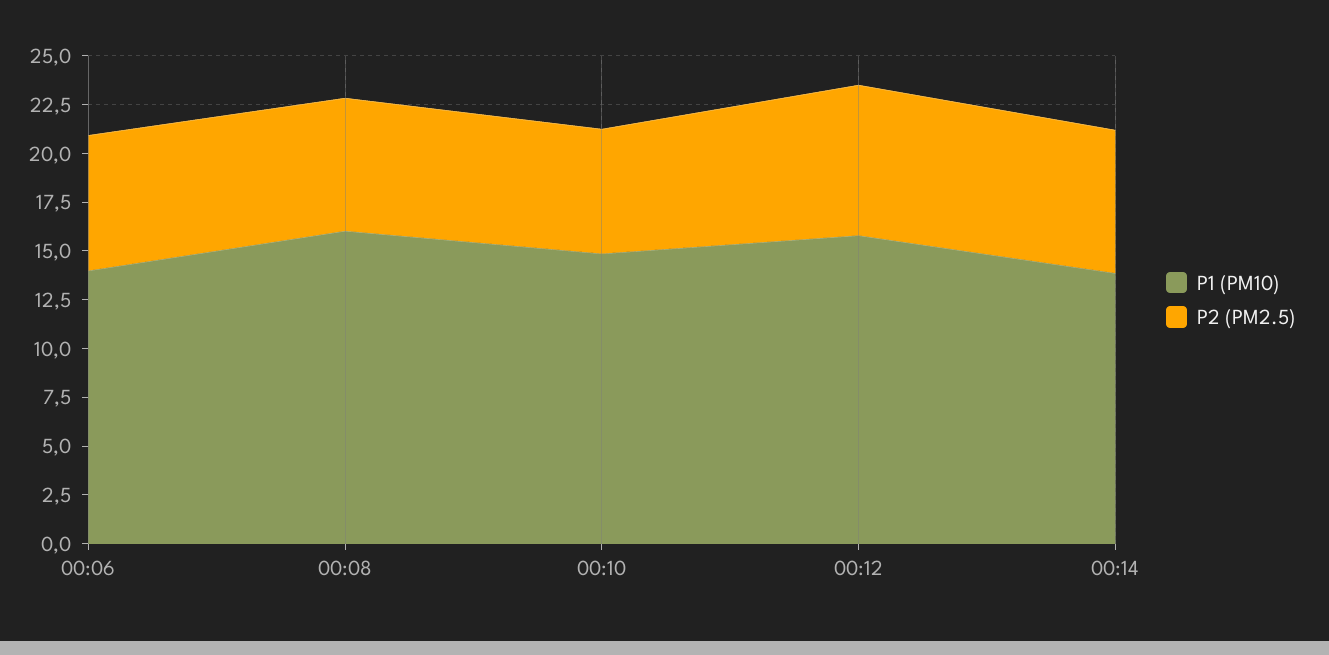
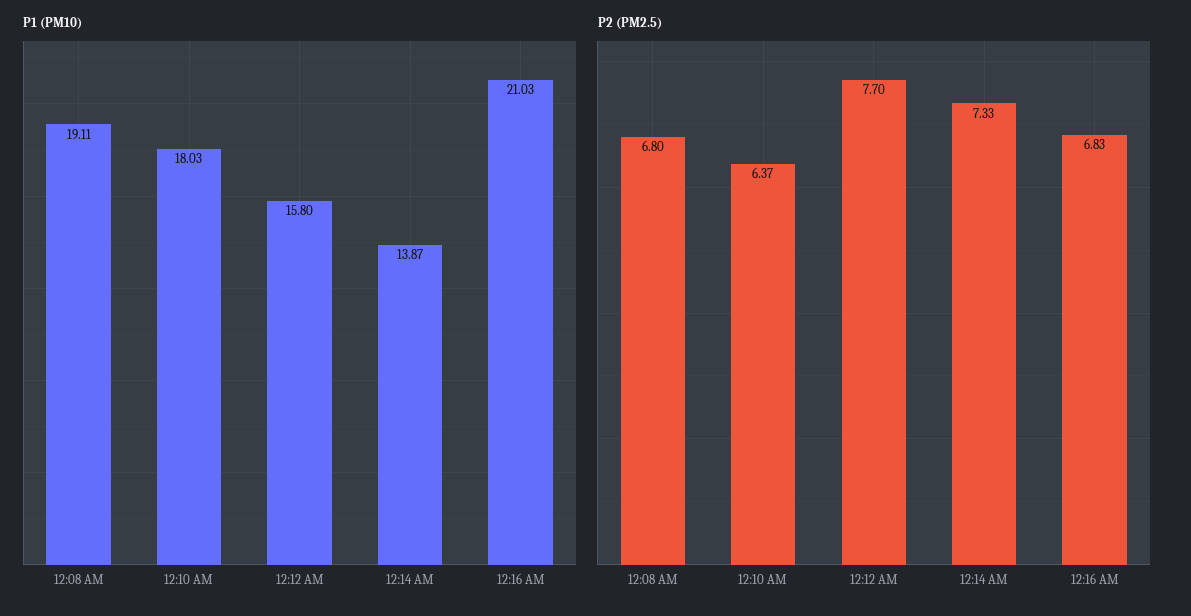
P1 (PM10), 00:06: 14 -> none
P2 (PM2.5), 00:06: 7 -> none
P1 (PM10), 00:08: 16 -> 19.11
P1 (PM10), 00:10: 15 -> 18.03
P1 (PM10), 12:16 AM: none -> 21.03
P2 (PM2.5), 12:16 AM: none -> 6.83

